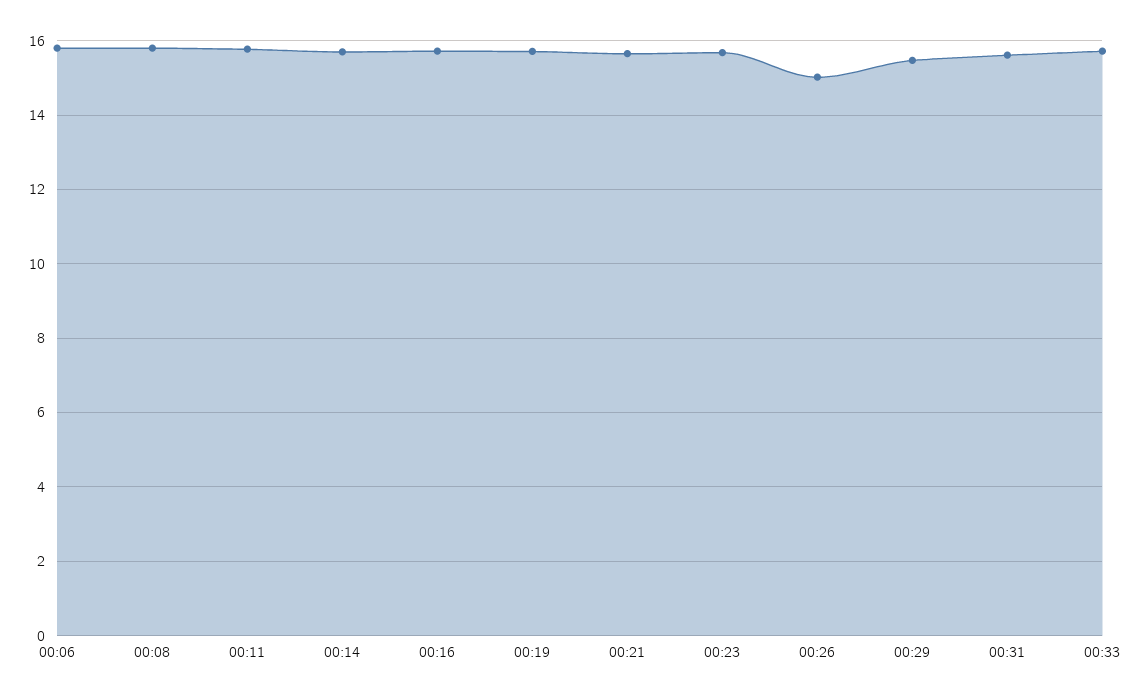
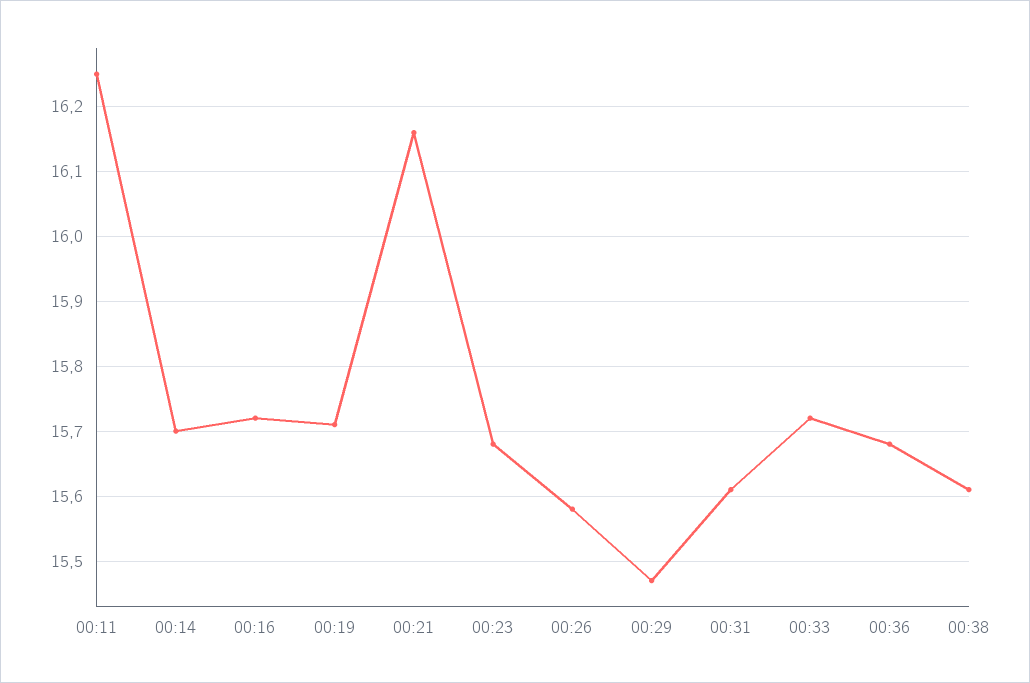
00:06: 15.8 -> none
00:08: 15.8 -> none
00:11: 15.8 -> 16.25
00:21: 15.6 -> 16.16
00:26: 15 -> 15.58
00:36: none -> 15.68
00:38: none -> 15.61

